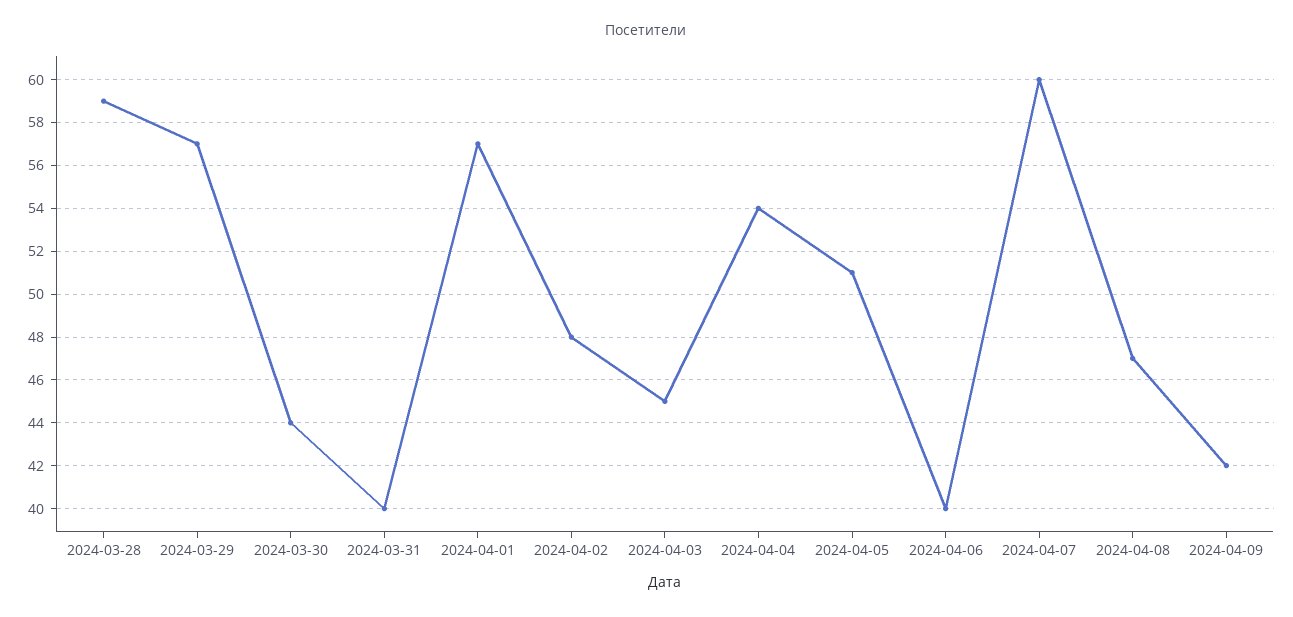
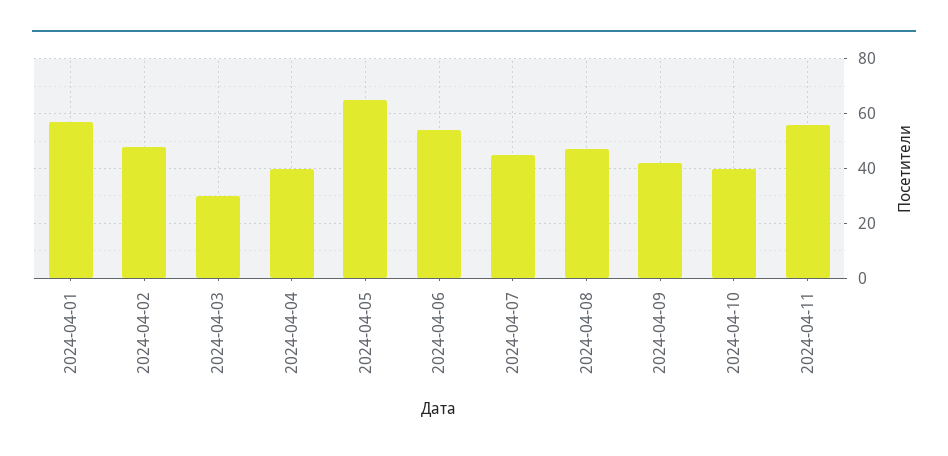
2024-03-28: 59 -> none
2024-03-29: 57 -> none
2024-03-30: 44 -> none
2024-03-31: 40 -> none
2024-04-03: 45 -> 30
2024-04-04: 54 -> 40
2024-04-05: 51 -> 65
2024-04-06: 40 -> 55
2024-04-07: 60 -> 45
2024-04-10: none -> 40
2024-04-11: none -> 55

